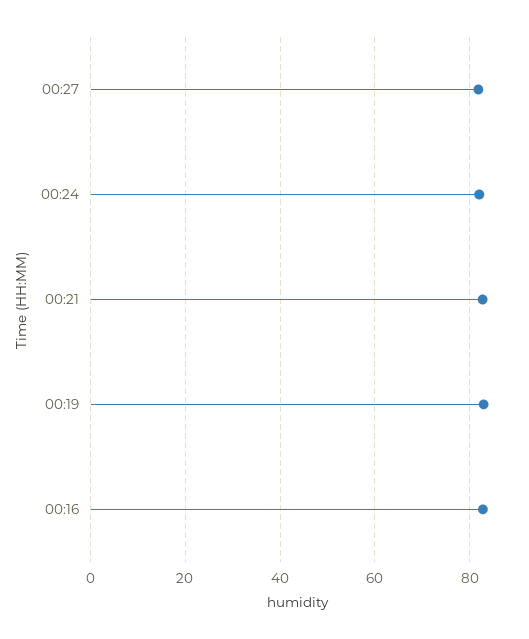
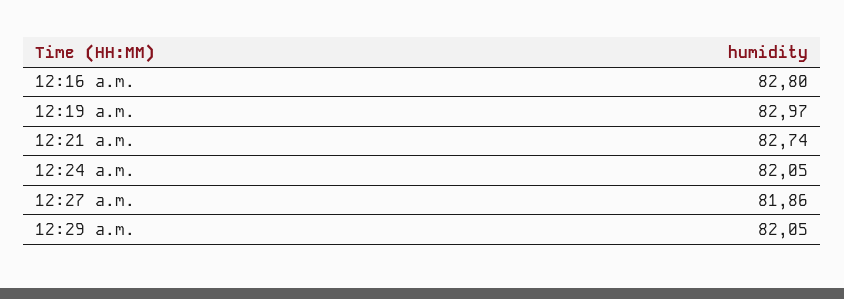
12:29 a.m.: none -> 82.05

